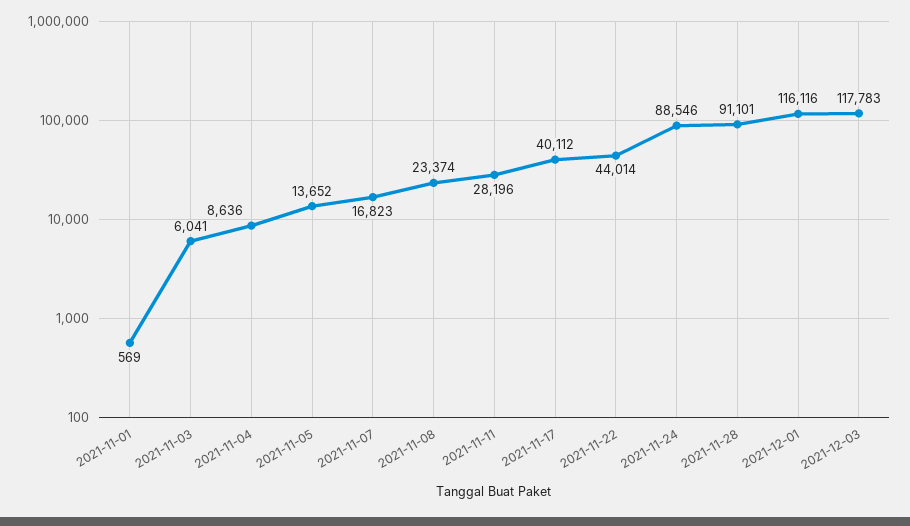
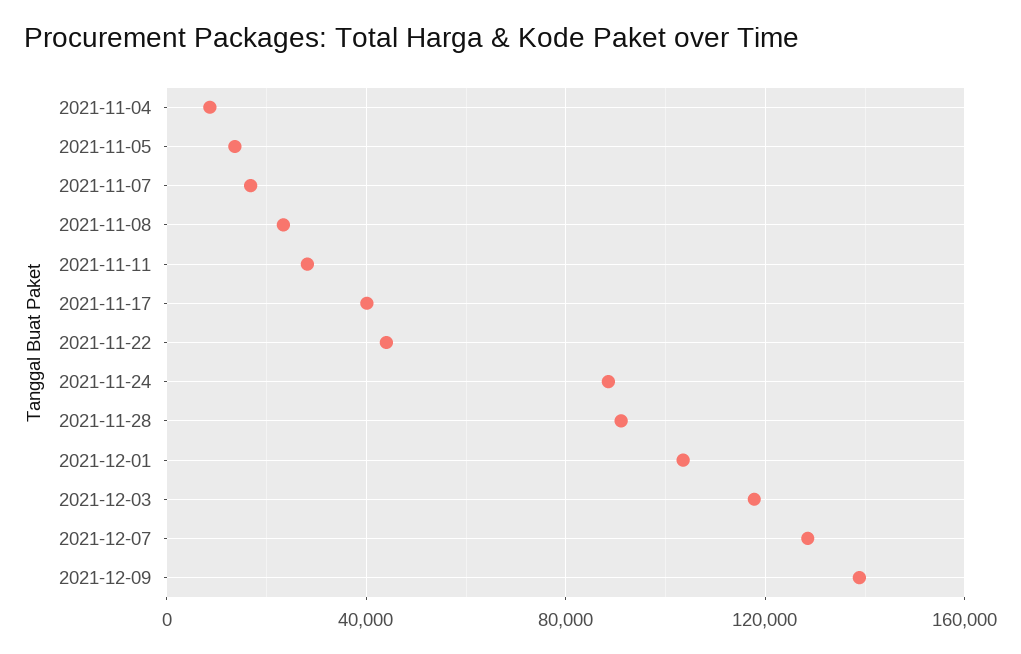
2021-11-01: 569 -> none
2021-11-03: 6041 -> none
2021-12-01: 116116 -> 105000
2021-12-07: none -> 130000
2021-12-09: none -> 140000

